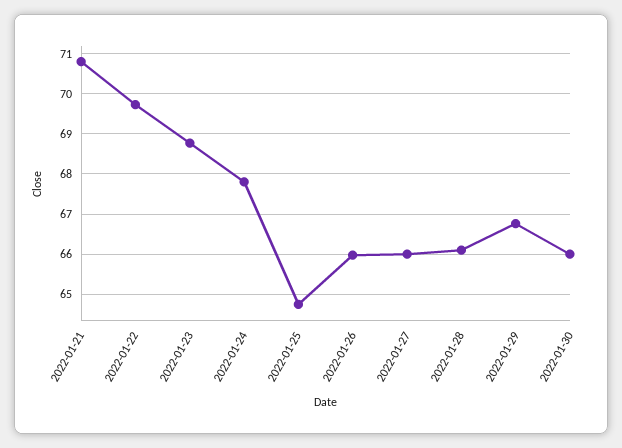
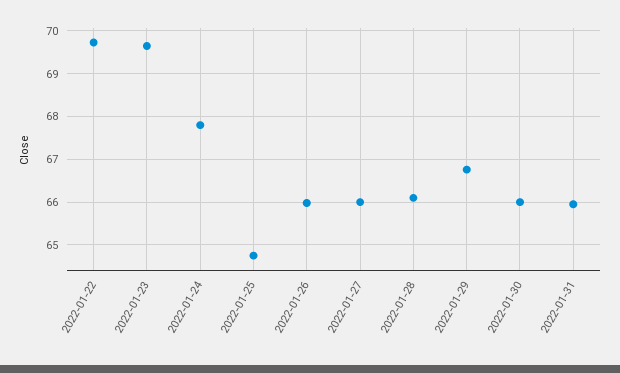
2022-01-21: 70.8 -> none
2022-01-23: 68.8 -> 69.6
2022-01-31: none -> 66

